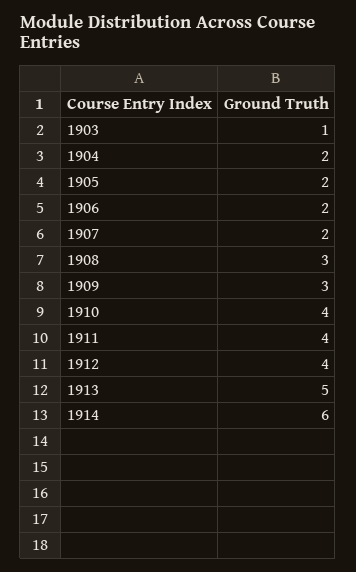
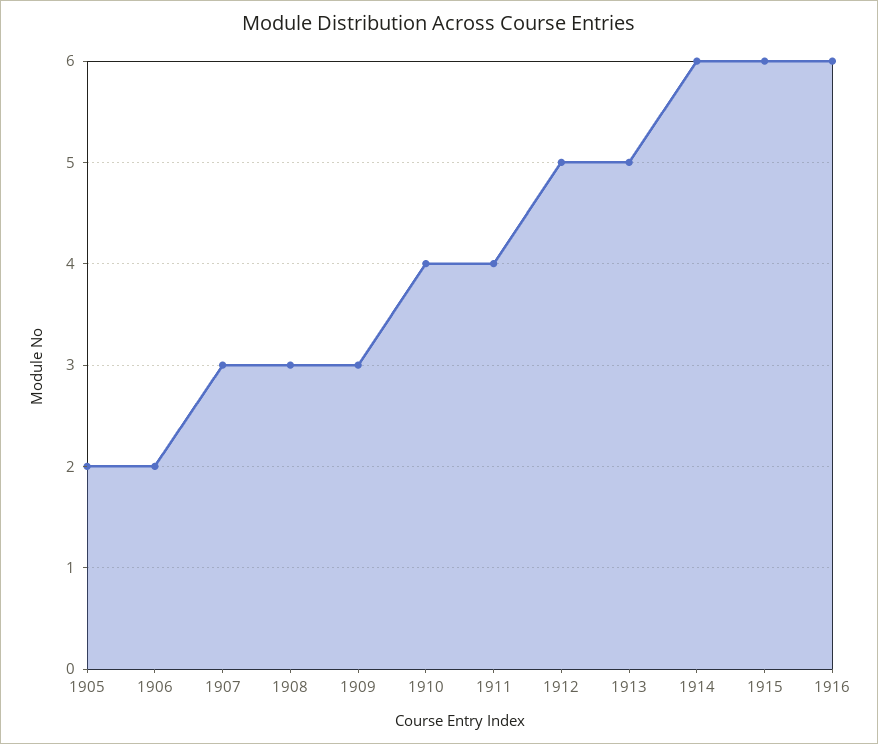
1903: 1 -> none
1904: 2 -> none
1907: 2 -> 3
1912: 4 -> 5
1915: none -> 6
1916: none -> 6

